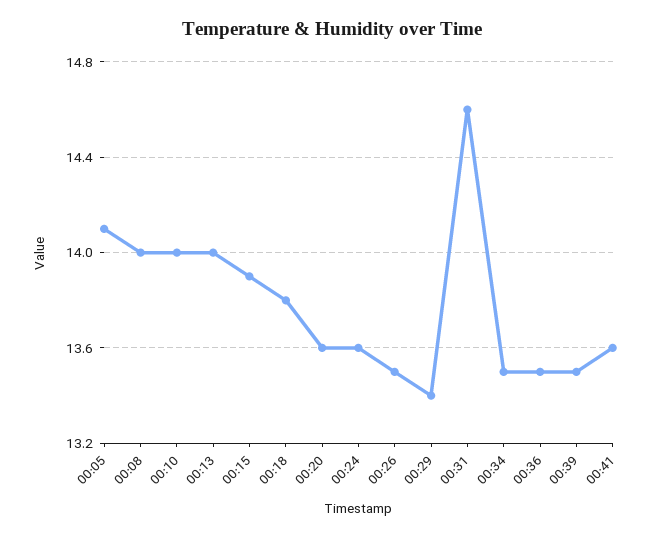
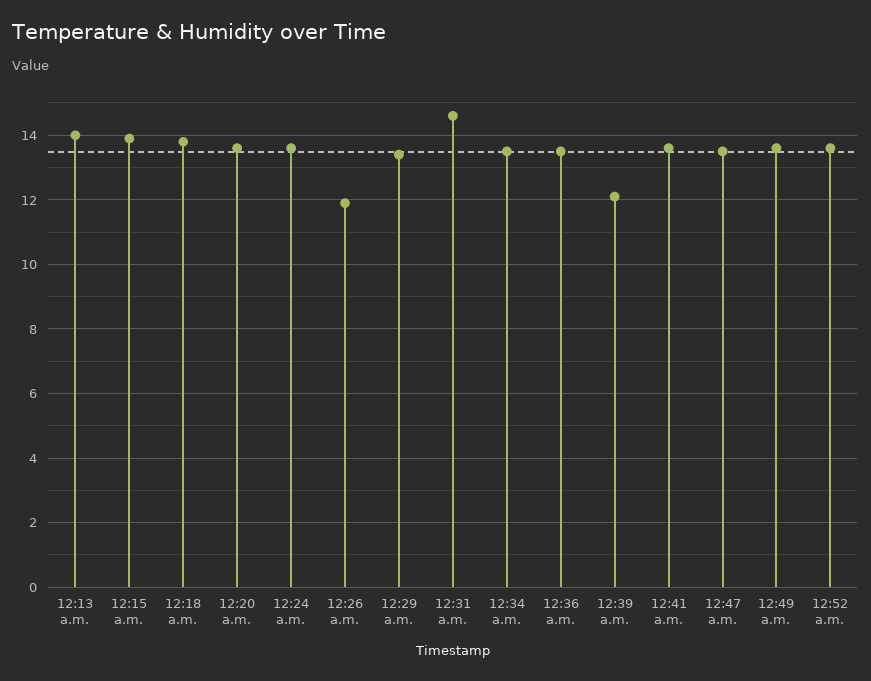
00:05: 14.1 -> none
00:08: 14 -> none
00:10: 14 -> none
00:26: 13.5 -> 12
00:39: 13.5 -> 12
12:47 a.m.: none -> 13.5
12:49 a.m.: none -> 13.5
12:52 a.m.: none -> 13.5

